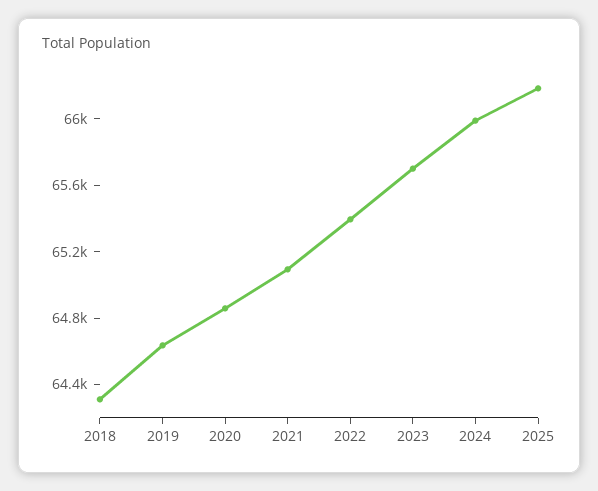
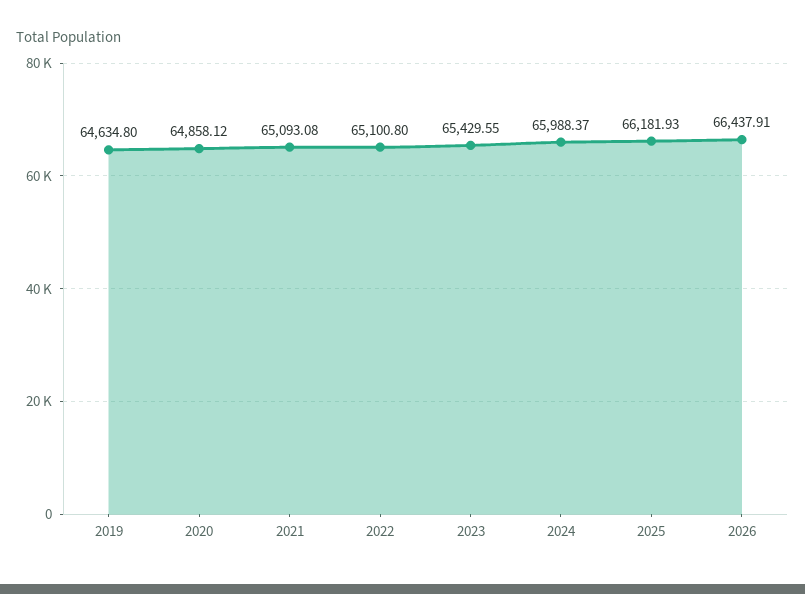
2018: 64300 -> none
2022: 65400 -> 65100.8
2023: 65700 -> 65429.55
2026: none -> 66437.91

